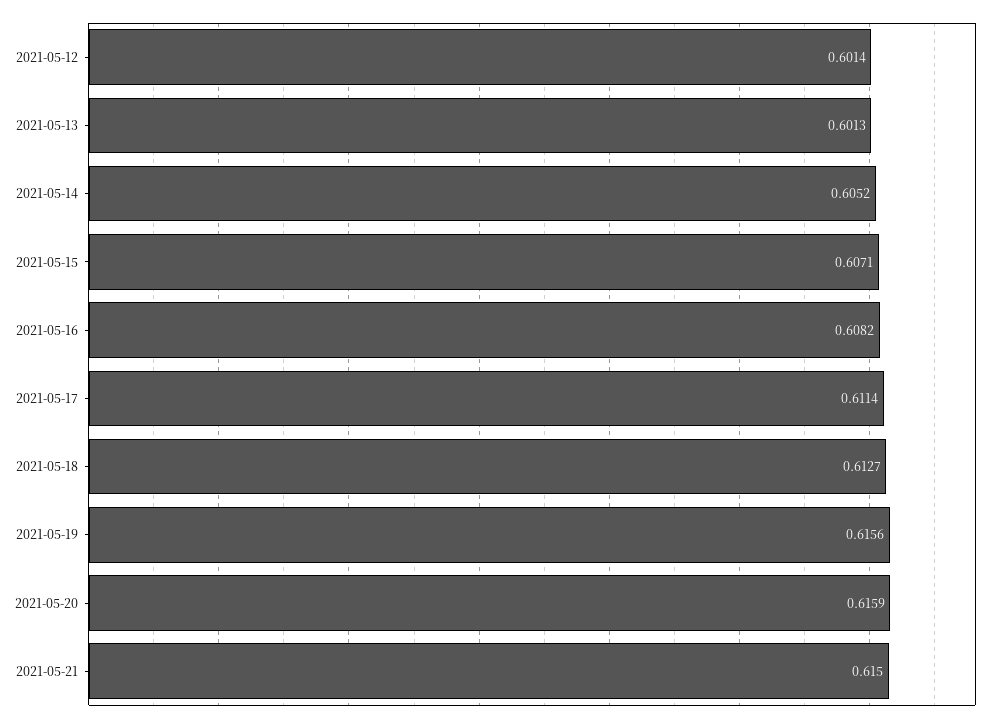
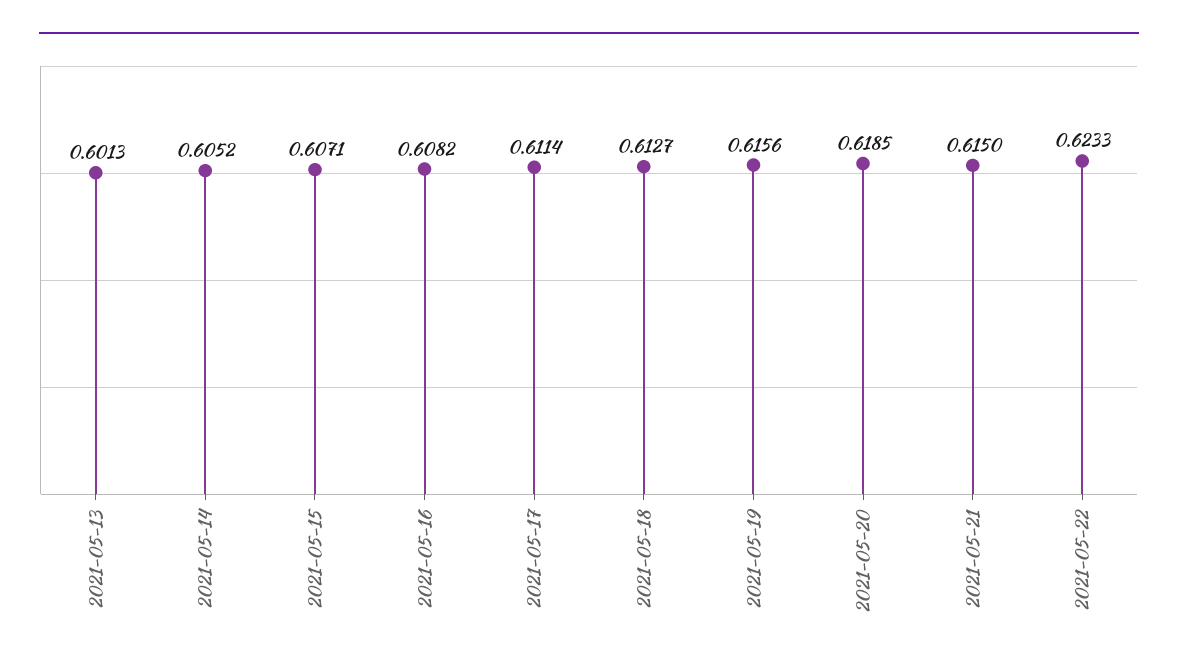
2021-05-12: 0.6014 -> none
2021-05-20: 0.6159 -> 0.6185
2021-05-22: none -> 0.6233

